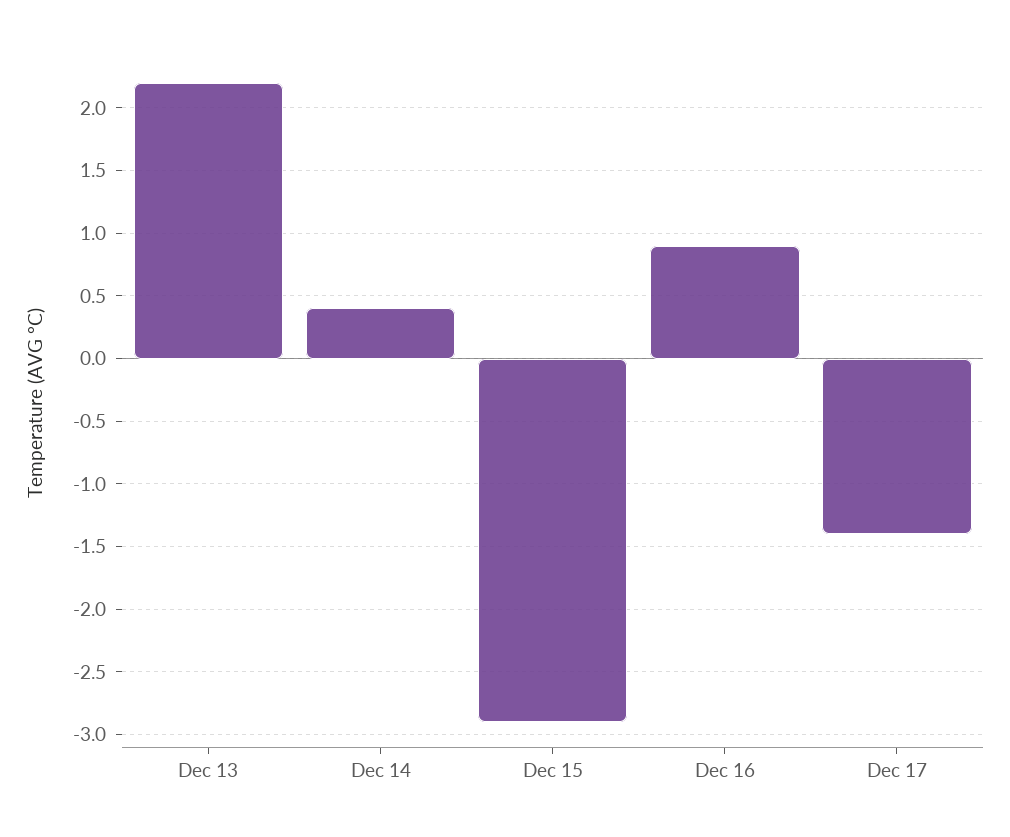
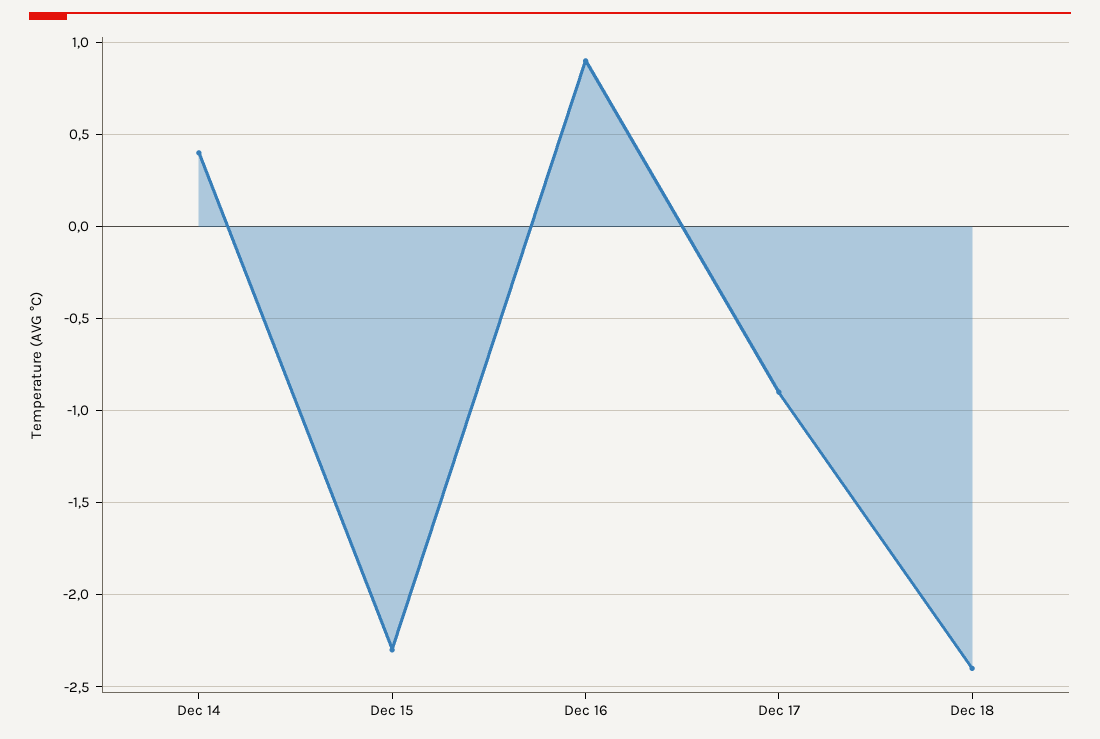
Dec 13: 2.2 -> none
Dec 15: -2.9 -> -2.3
Dec 17: -1.4 -> -0.9
Dec 18: none -> -2.4

